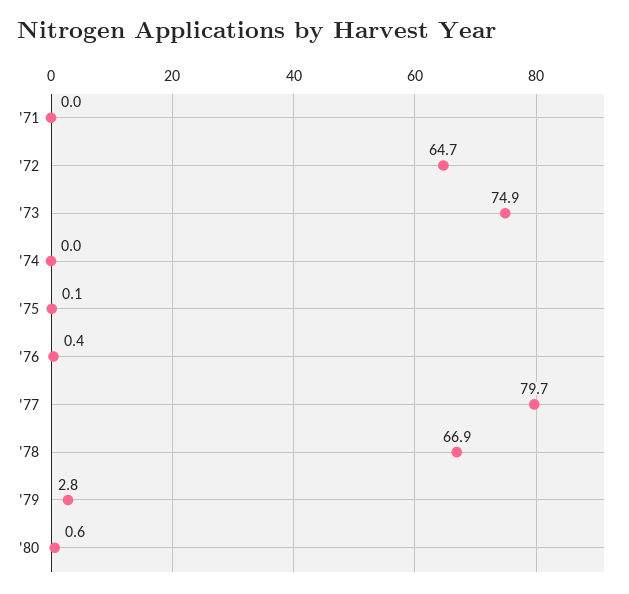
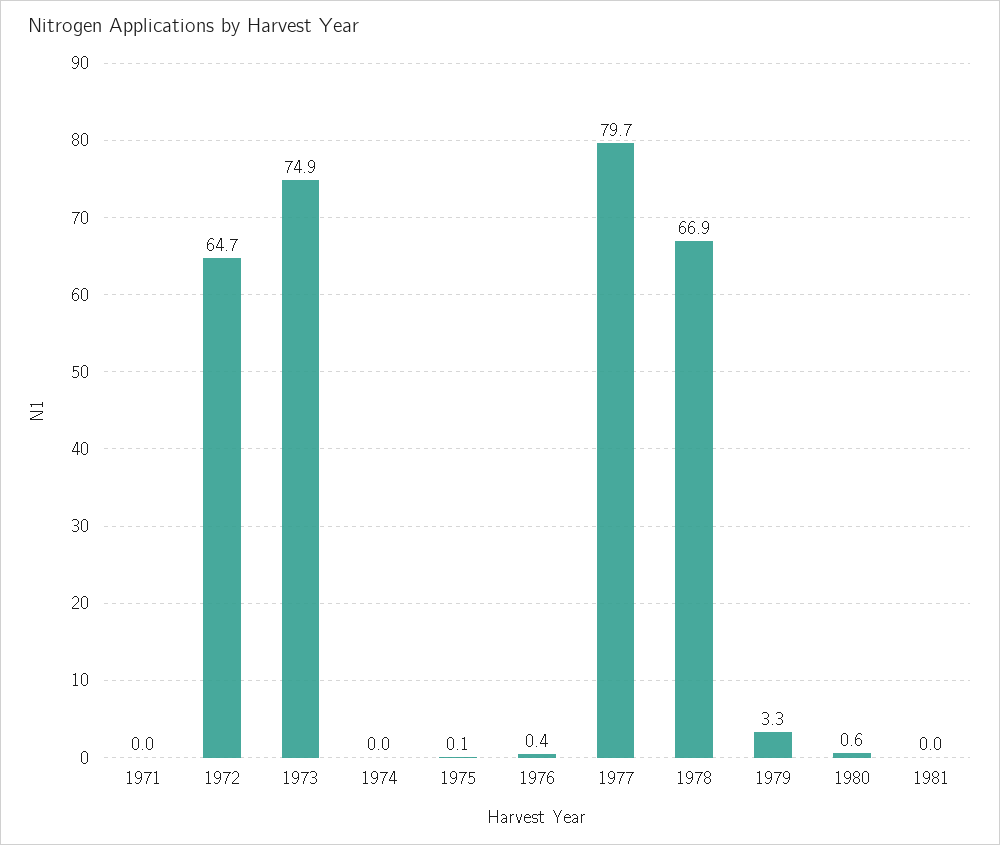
'79: 2.8 -> 3.3
1981: none -> 0

